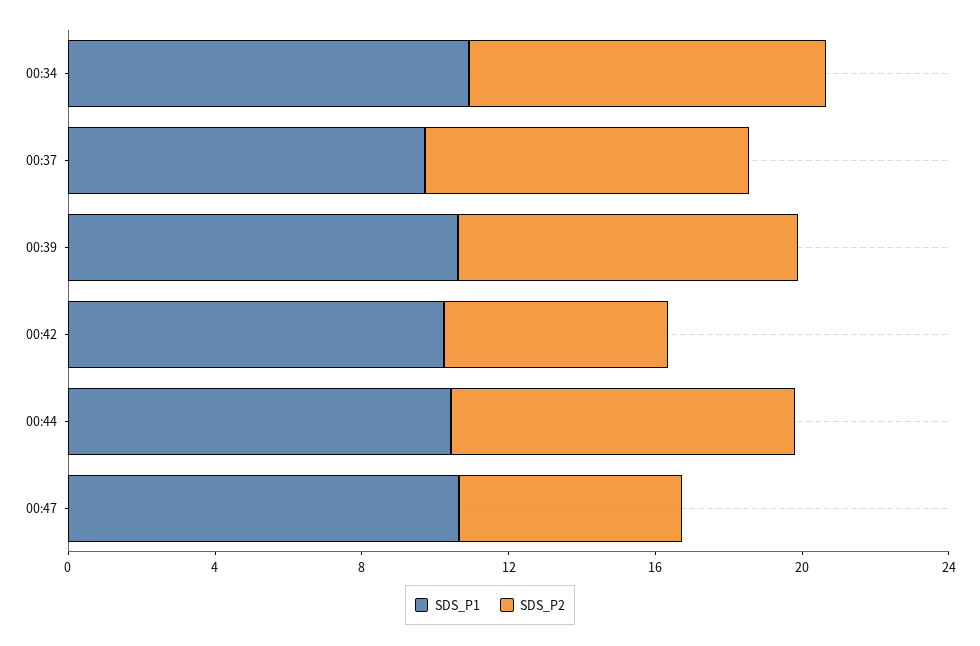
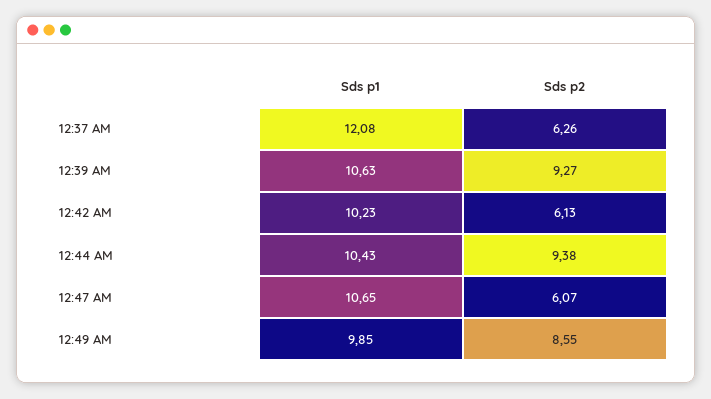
SDS_P1, 00:34: 11 -> none
SDS_P2, 00:34: 10 -> none
SDS_P1, 00:37: 10 -> 12.08
SDS_P2, 00:37: 9 -> 6.26
SDS_P1, 12:49 AM: none -> 9.85
SDS_P2, 12:49 AM: none -> 8.55

